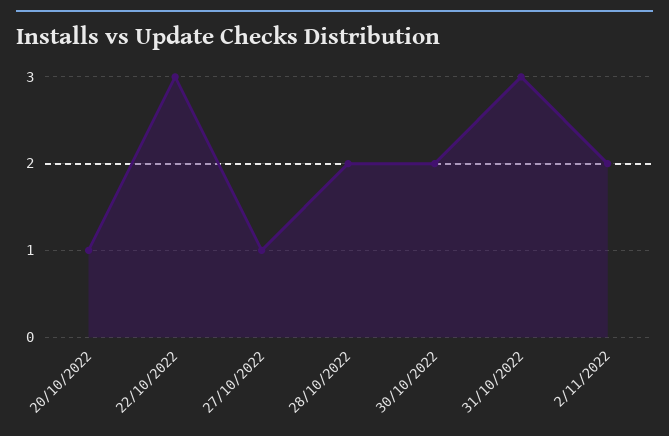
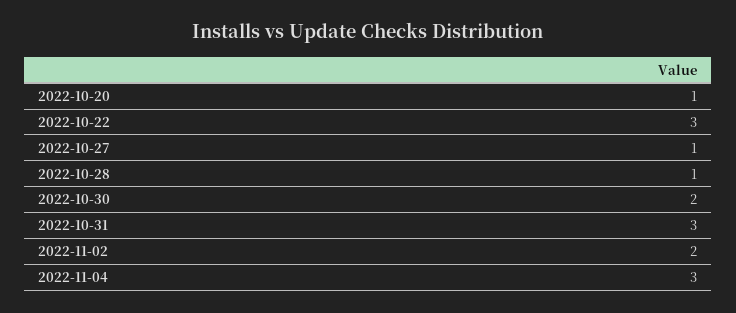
28/10/2022: 2 -> 1
2022-11-04: none -> 3

